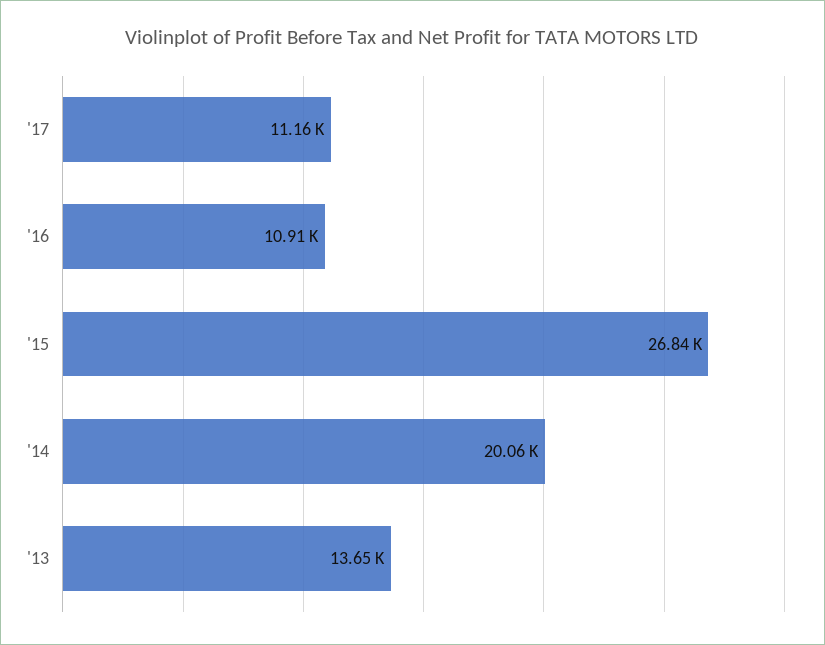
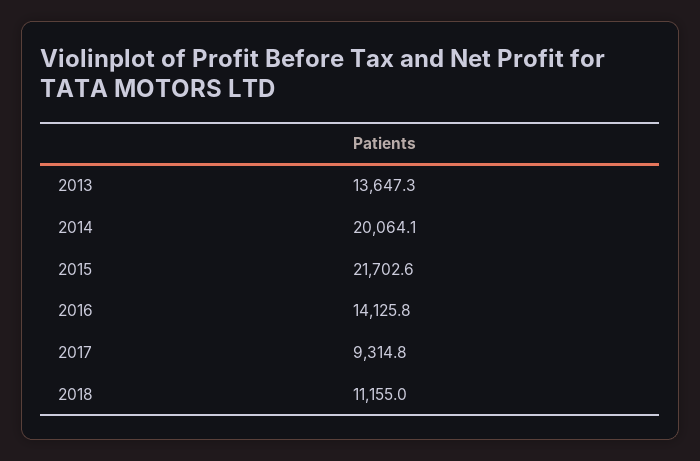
'17: 11160 -> 9314.8
'16: 10910 -> 14125.8
'15: 26840 -> 21702.6
2018: none -> 11155

